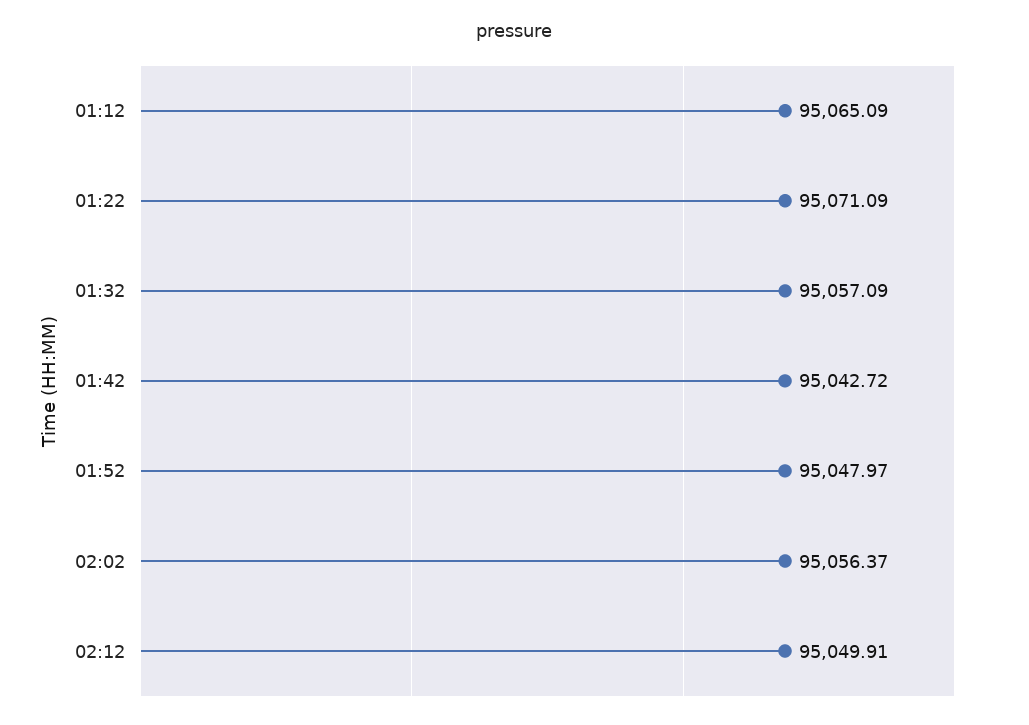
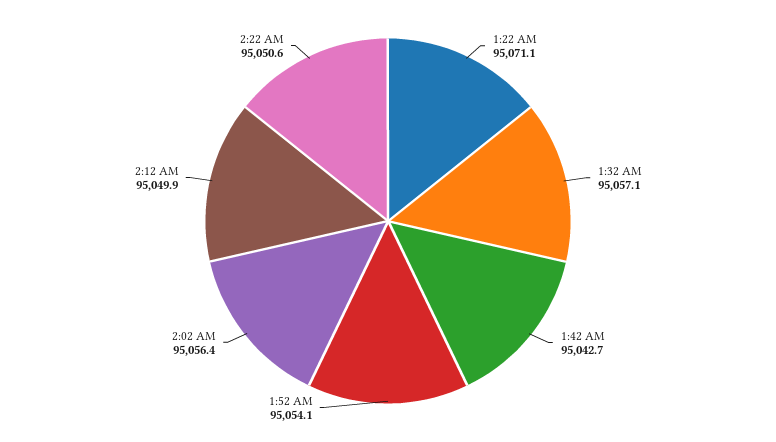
01:12: 95065.09 -> none
01:52: 95047.97 -> 95054.1
2:22 AM: none -> 95050.6

